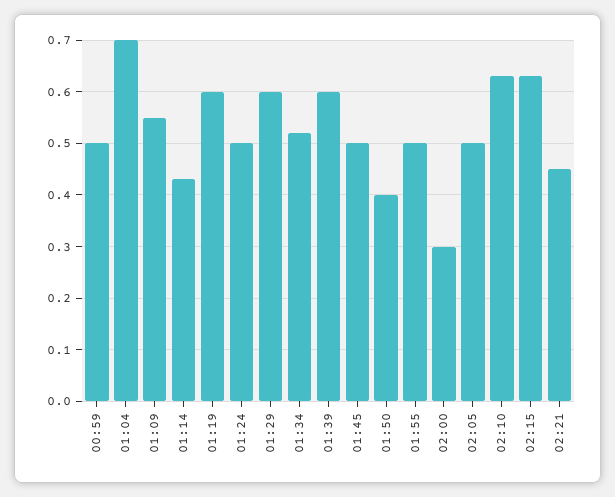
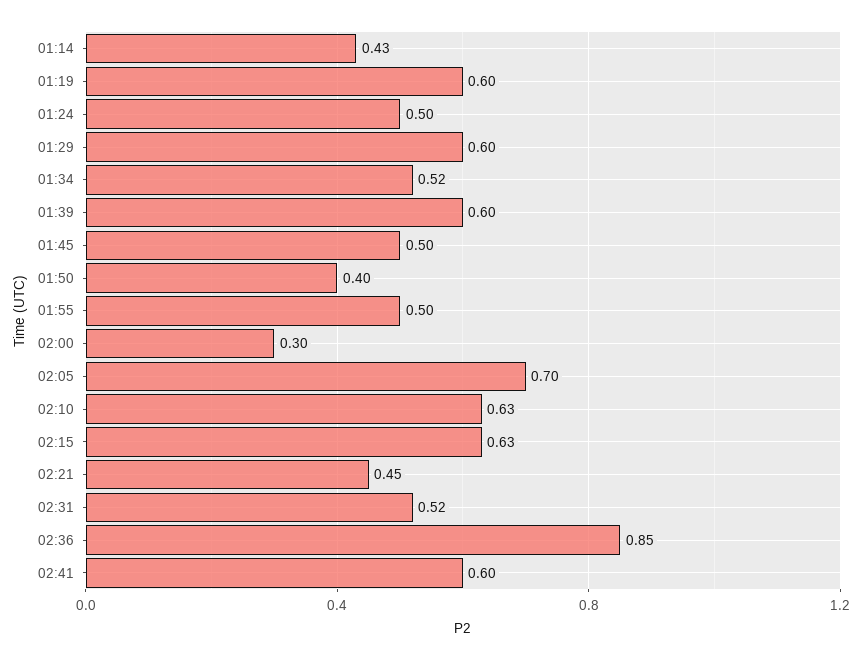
00:59: 0.5 -> none
01:04: 0.7 -> none
01:09: 0.55 -> none
02:05: 0.5 -> 0.7
02:31: none -> 0.52
02:36: none -> 0.85
02:41: none -> 0.6

